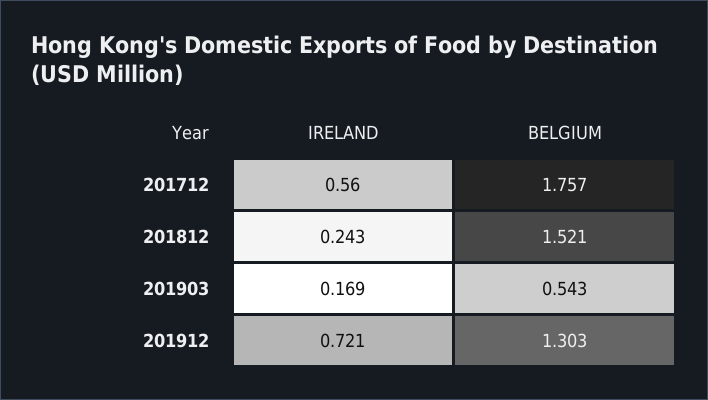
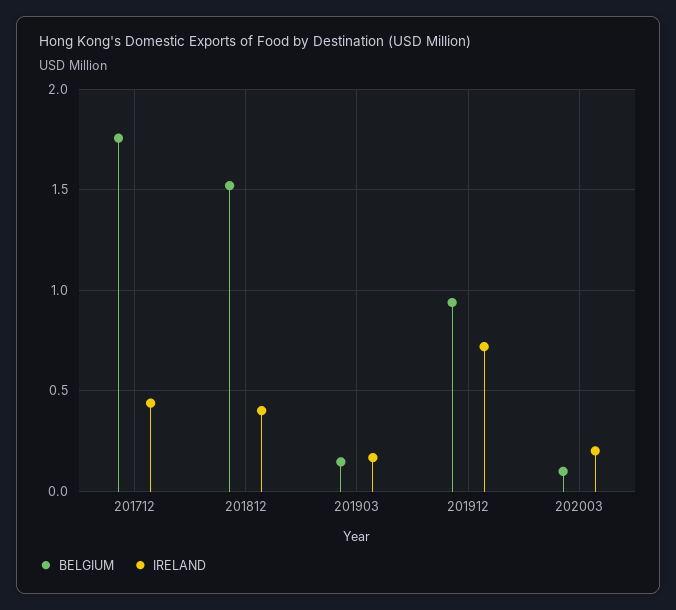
IRELAND, 201712: 0.56 -> 0.45
IRELAND, 201812: 0.243 -> 0.4
BELGIUM, 201903: 0.543 -> 0.15
BELGIUM, 201912: 1.303 -> 0.95
BELGIUM, 202003: none -> 0.1
IRELAND, 202003: none -> 0.2

